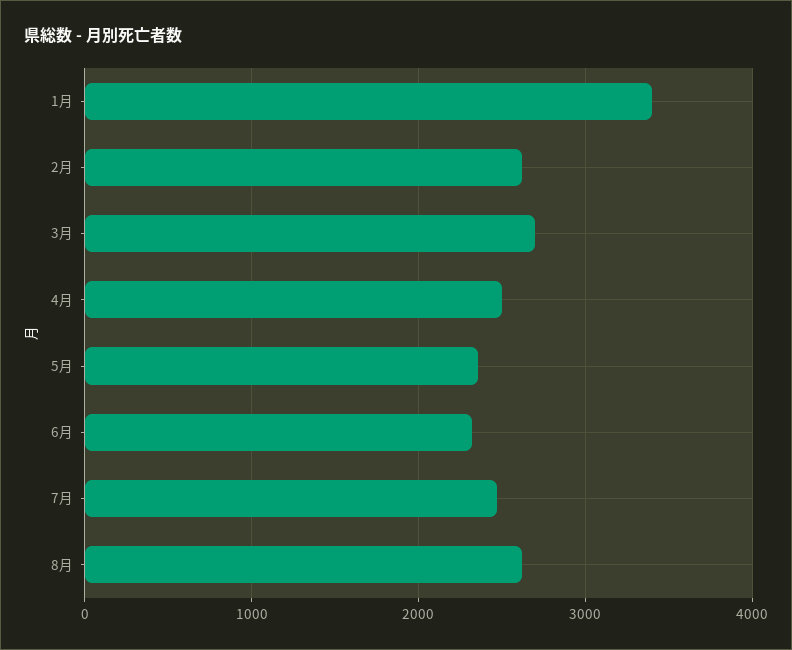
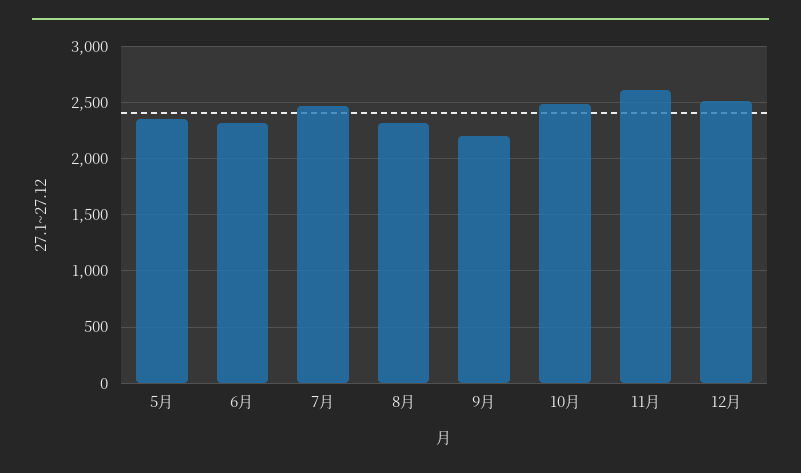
1月: 3400 -> none
2月: 2600 -> none
3月: 2700 -> none
4月: 2500 -> none
8月: 2600 -> 2300
9月: none -> 2200
10月: none -> 2500
11月: none -> 2600
12月: none -> 2500

